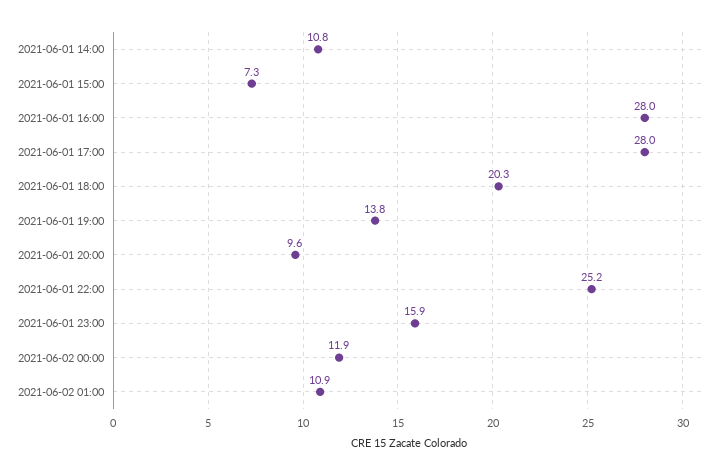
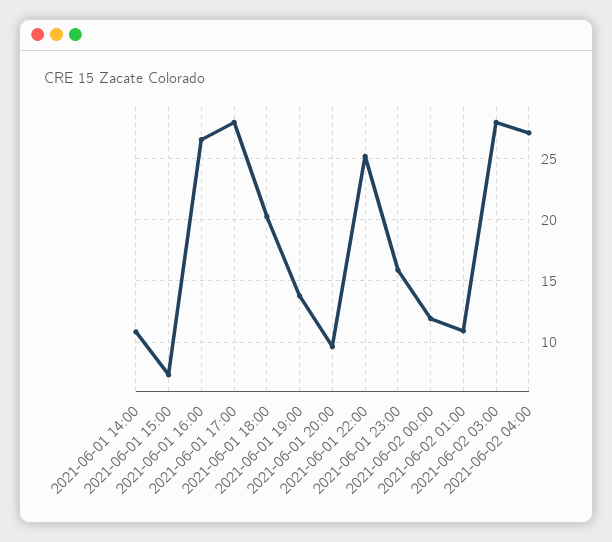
2021-06-01 16:00: 28 -> 26.5
2021-06-02 03:00: none -> 28
2021-06-02 04:00: none -> 27

